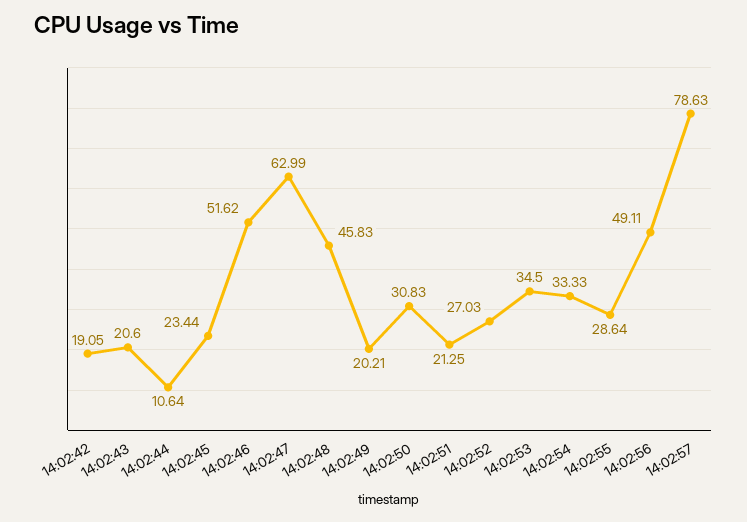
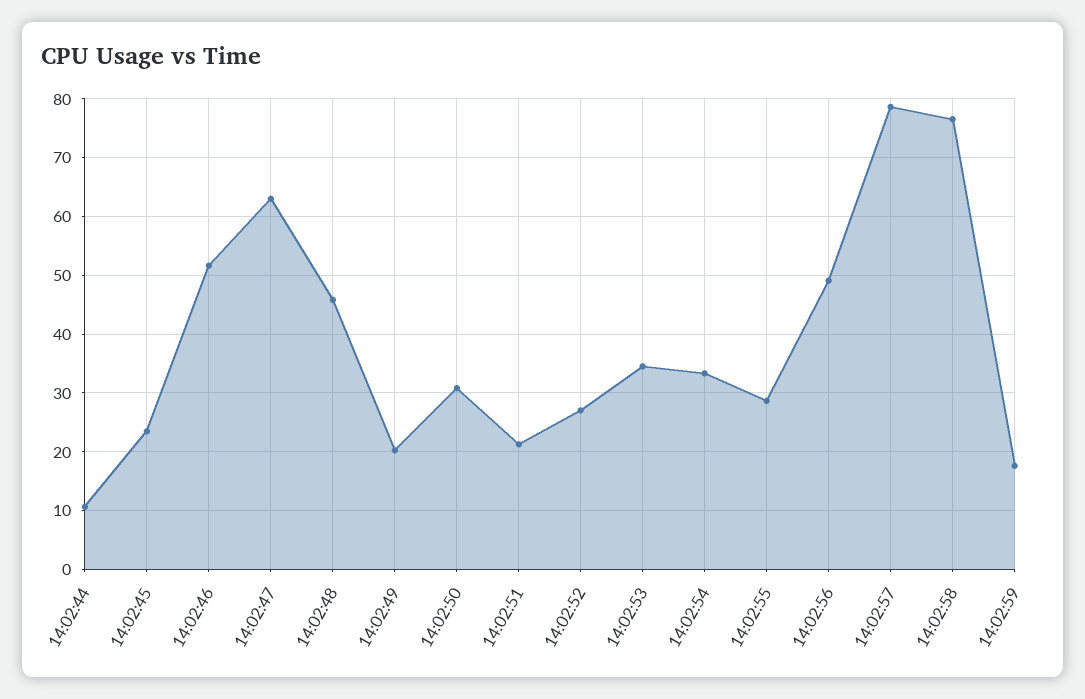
14:02:42: 19.05 -> none
14:02:43: 20.6 -> none
14:02:58: none -> 76
14:02:59: none -> 18

